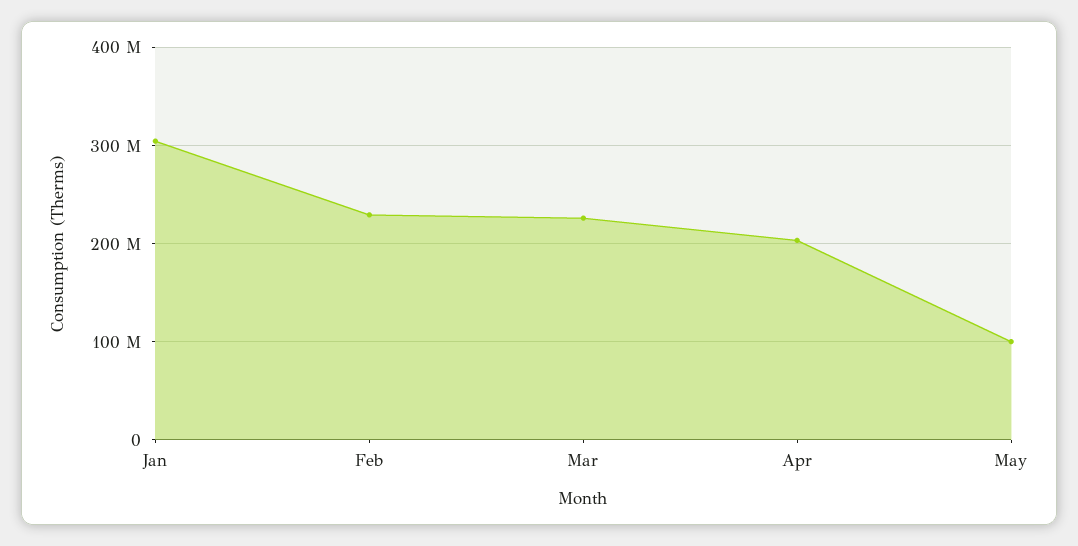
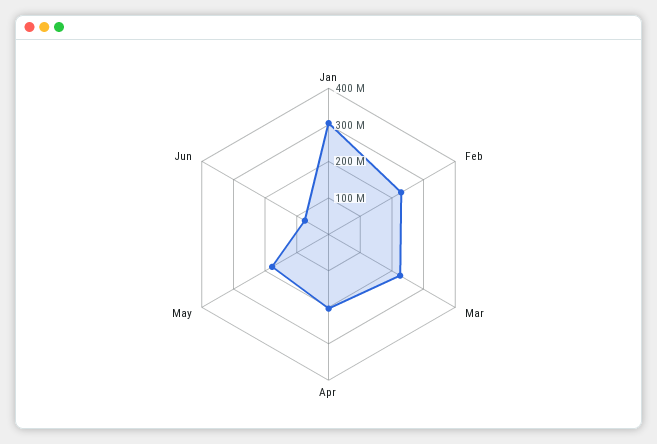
May: 100000000 -> 175000000
Jun: none -> 75000000

